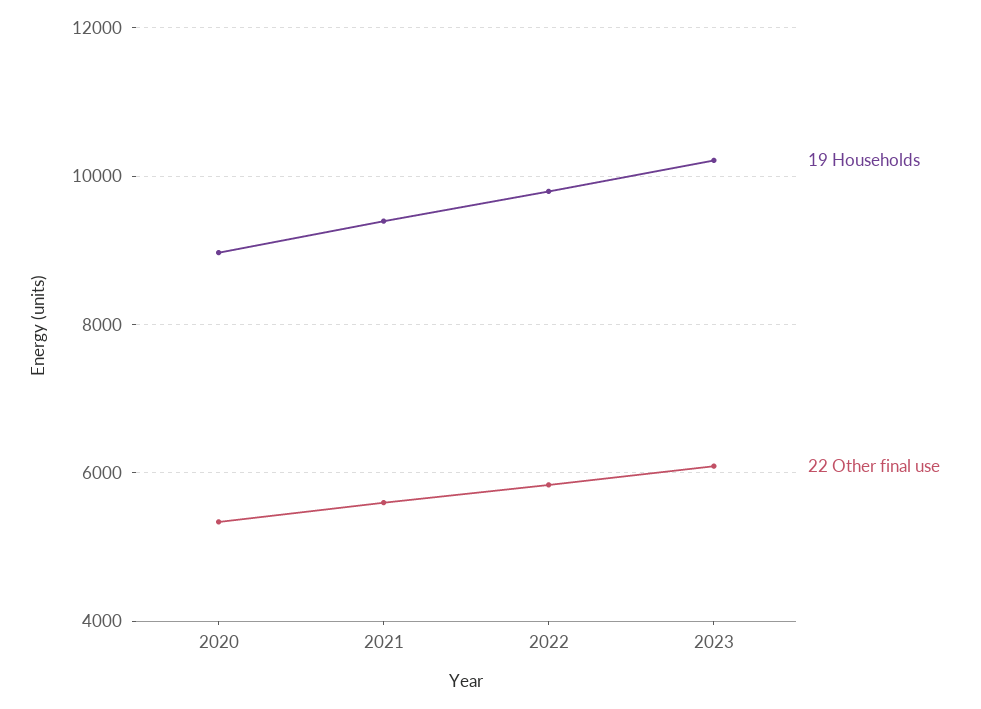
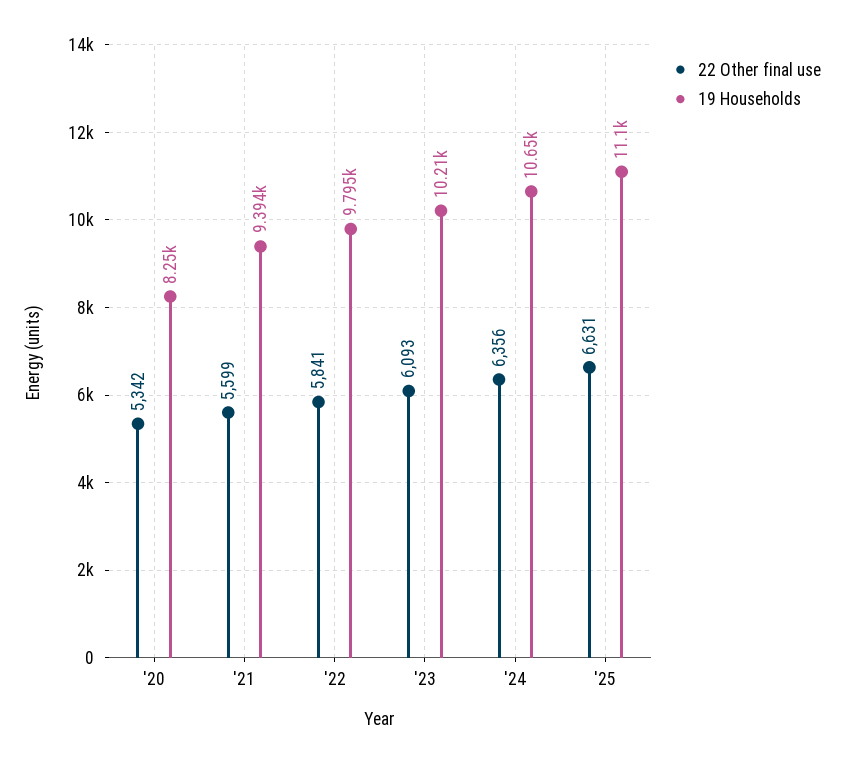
19 Households, 2020: 9000 -> 8250
22 Other final use, '24: none -> 6356
19 Households, '24: none -> 10650
22 Other final use, '25: none -> 6631
19 Households, '25: none -> 11100

